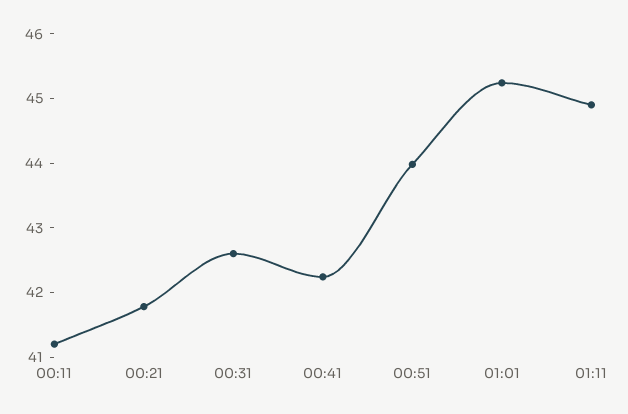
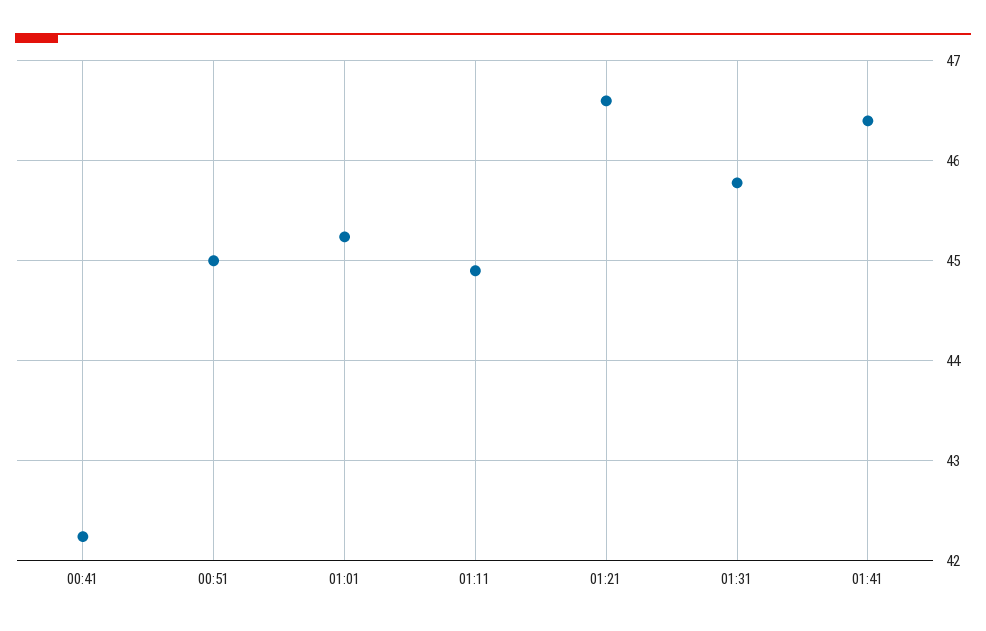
00:11: 41.2 -> none
00:21: 41.8 -> none
00:31: 42.6 -> none
00:51: 44 -> 45
01:21: none -> 46.6
01:31: none -> 45.8
01:41: none -> 46.4

